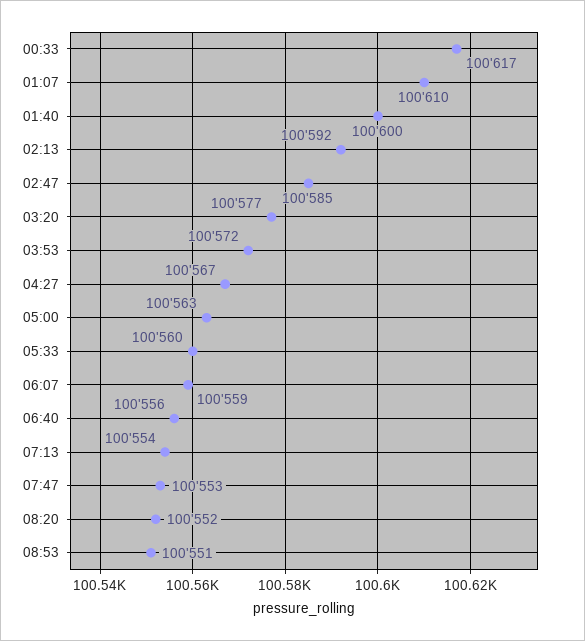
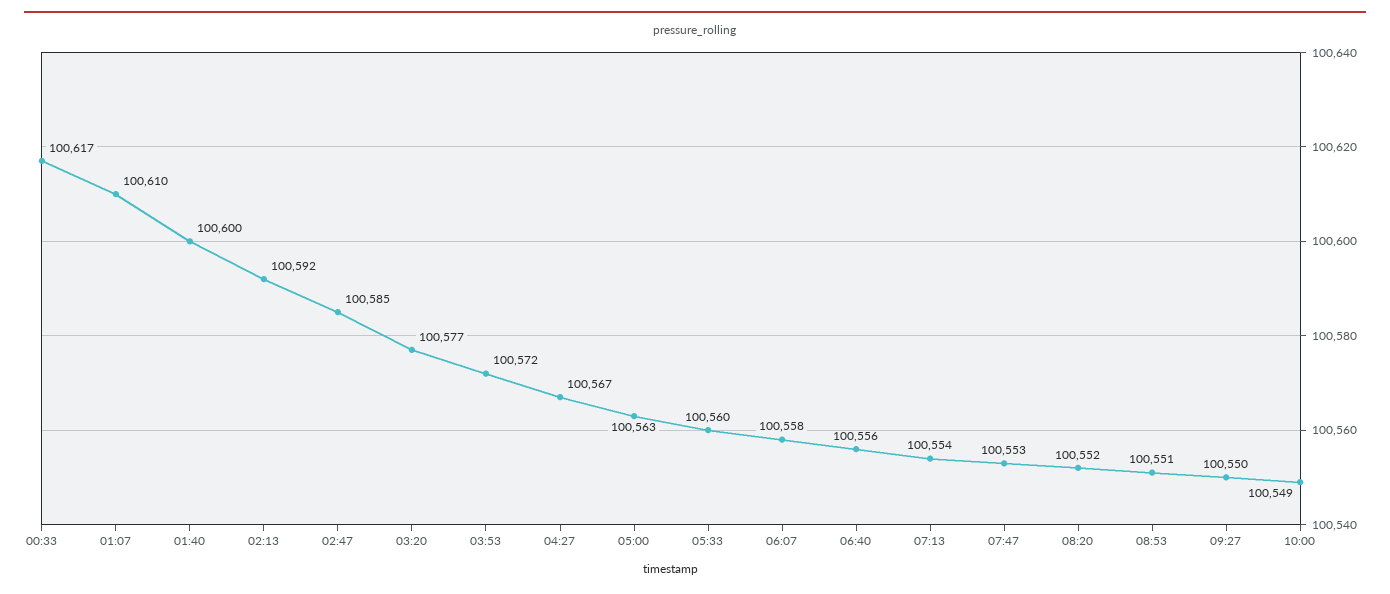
06:07: 100559 -> 100558
09:27: none -> 100550
10:00: none -> 100549

